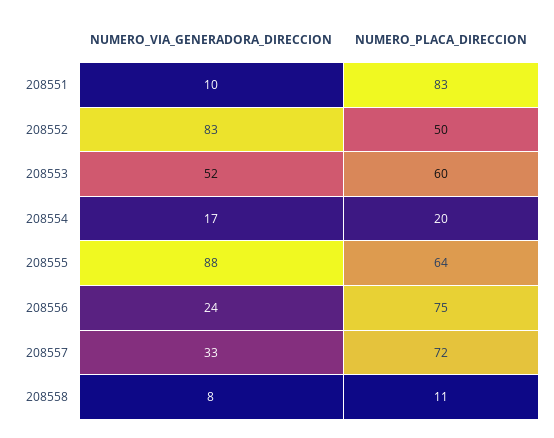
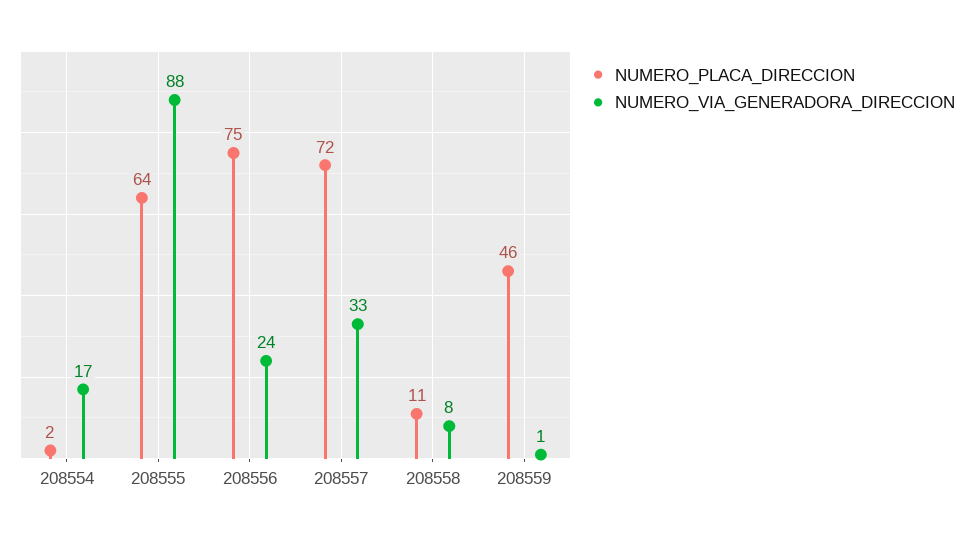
NUMERO_VIA_GENERADORA_DIRECCION, 208551: 10 -> none
NUMERO_PLACA_DIRECCION, 208551: 83 -> none
NUMERO_VIA_GENERADORA_DIRECCION, 208552: 83 -> none
NUMERO_PLACA_DIRECCION, 208552: 50 -> none
NUMERO_VIA_GENERADORA_DIRECCION, 208553: 52 -> none
NUMERO_PLACA_DIRECCION, 208553: 60 -> none
NUMERO_PLACA_DIRECCION, 208554: 20 -> 2
NUMERO_PLACA_DIRECCION, 208559: none -> 46
NUMERO_VIA_GENERADORA_DIRECCION, 208559: none -> 1

